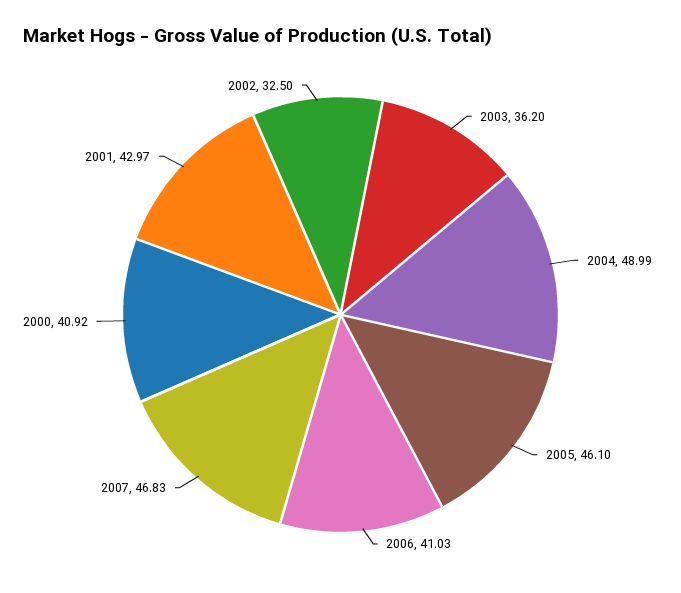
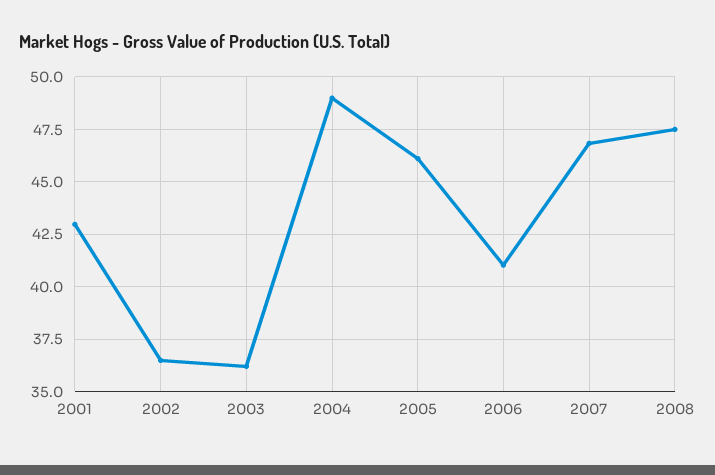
2000: 40.92 -> none
2002: 32.5 -> 36.5
2008: none -> 47.5

